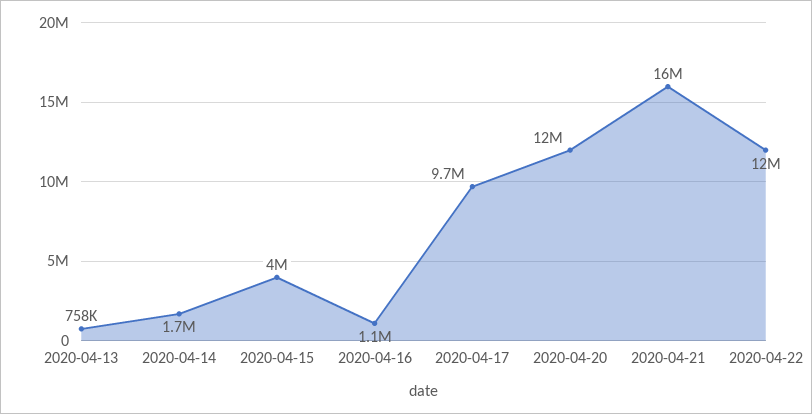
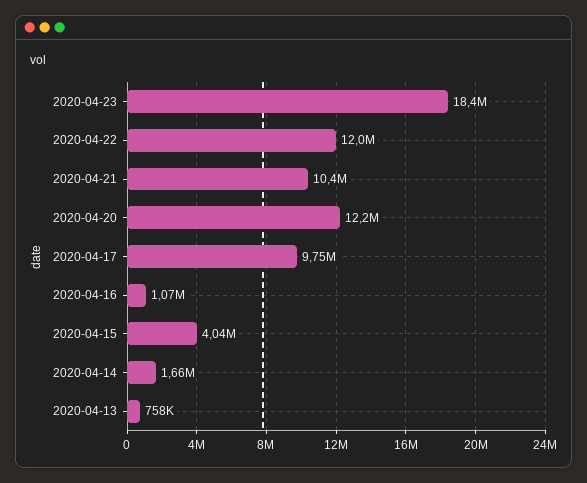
2020-04-21: 16000000 -> 10400000
2020-04-23: none -> 18400000

